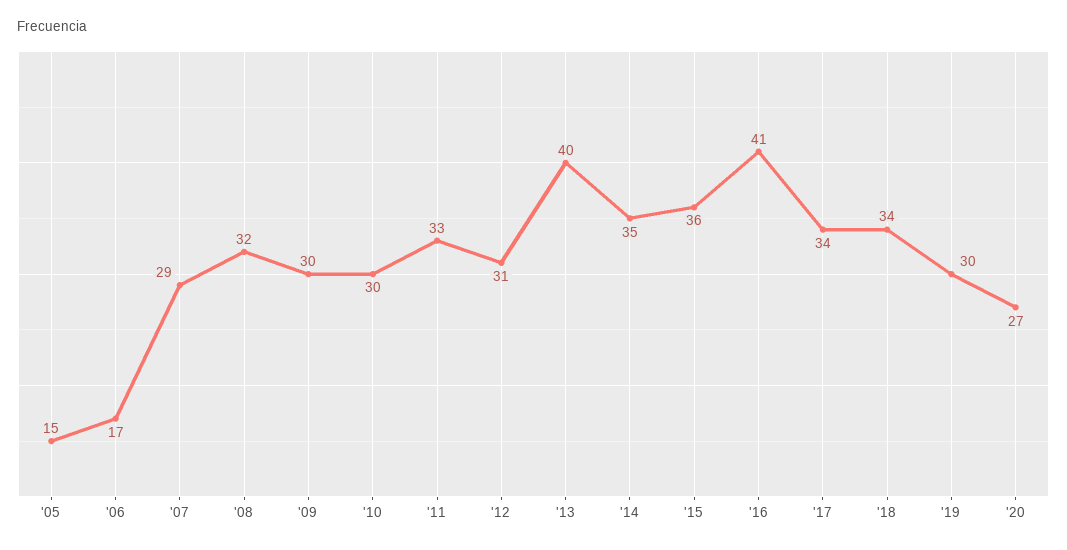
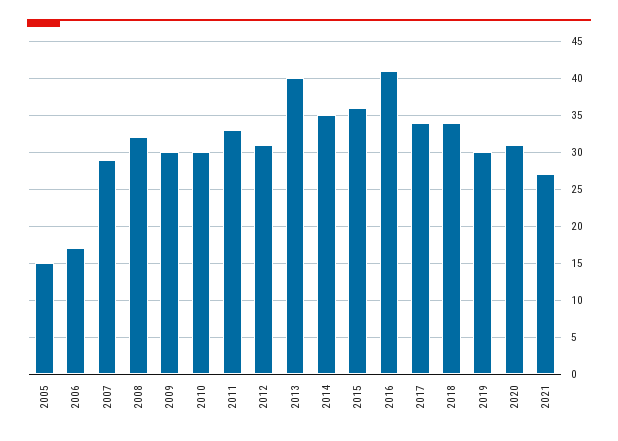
'20: 27 -> 31
2021: none -> 27

